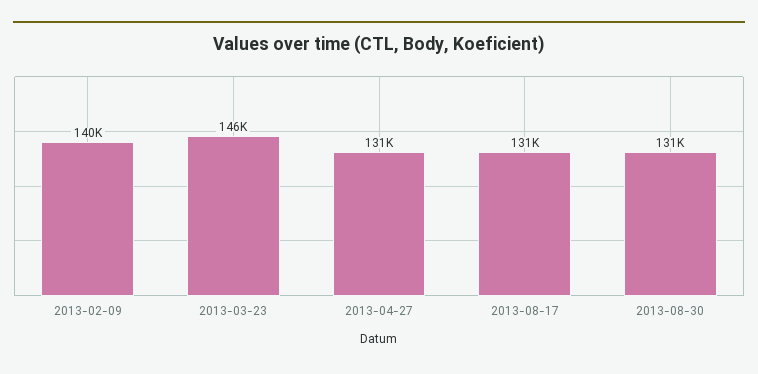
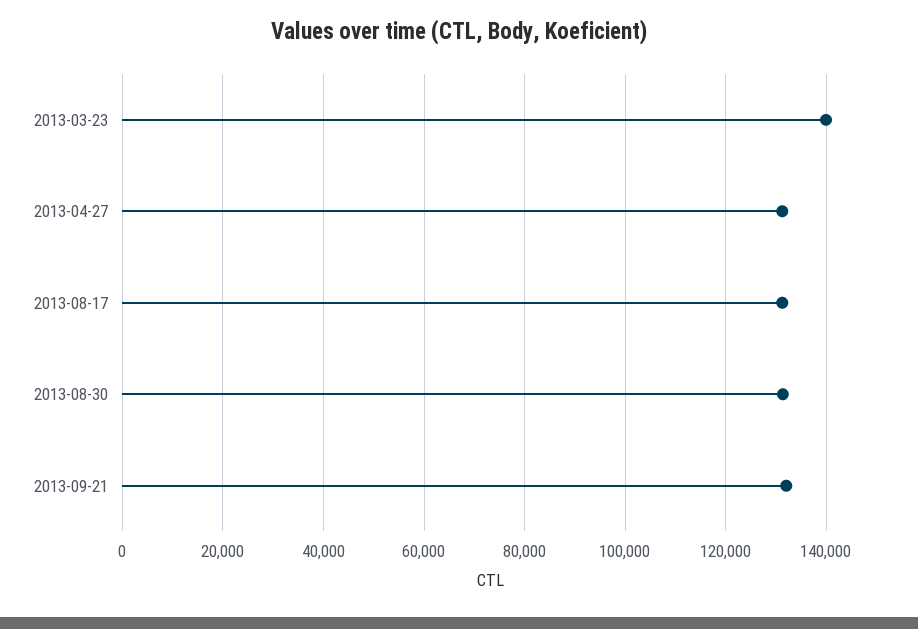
2013-02-09: 140000 -> none
2013-03-23: 146000 -> 140000
2013-09-21: none -> 132000

